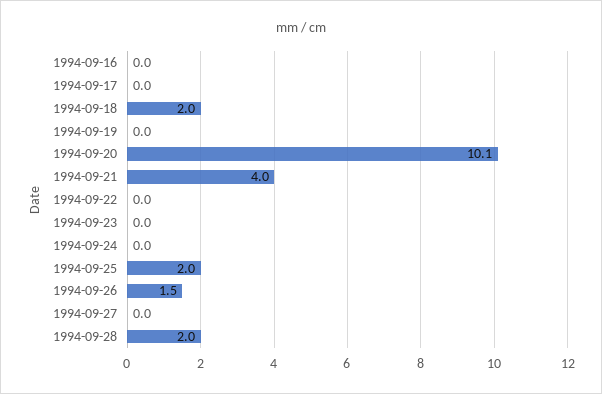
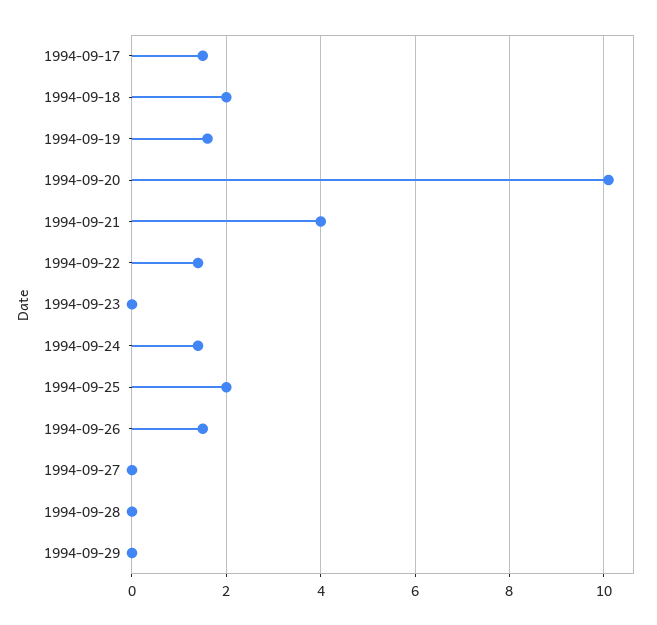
1994-09-16: 0 -> none
1994-09-17: 0 -> 1.5
1994-09-19: 0 -> 1.5
1994-09-22: 0 -> 1.5
1994-09-24: 0 -> 1.5
1994-09-28: 2 -> 0
1994-09-29: none -> 0

